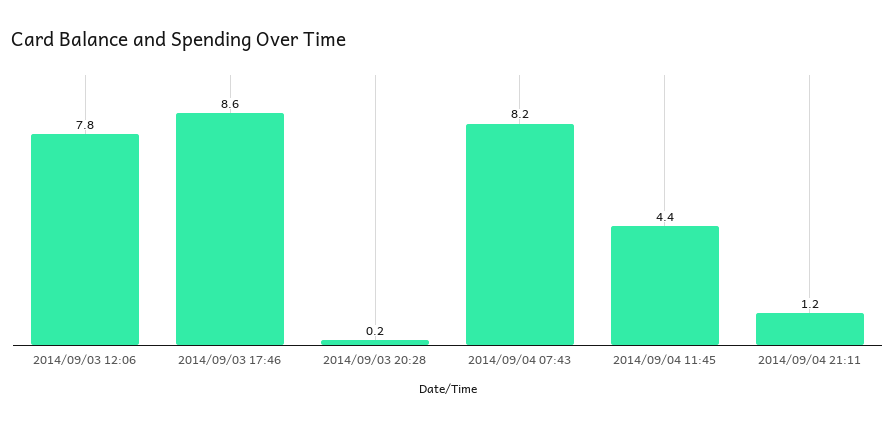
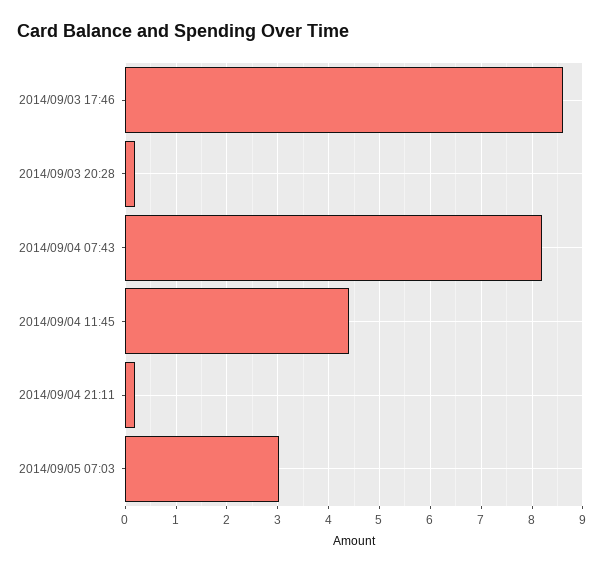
2014/09/03 12:06: 7.8 -> none
2014/09/04 21:11: 1.2 -> 0.2
2014/09/05 07:03: none -> 3

